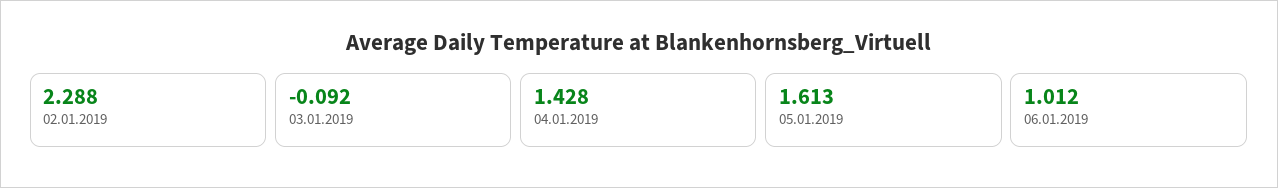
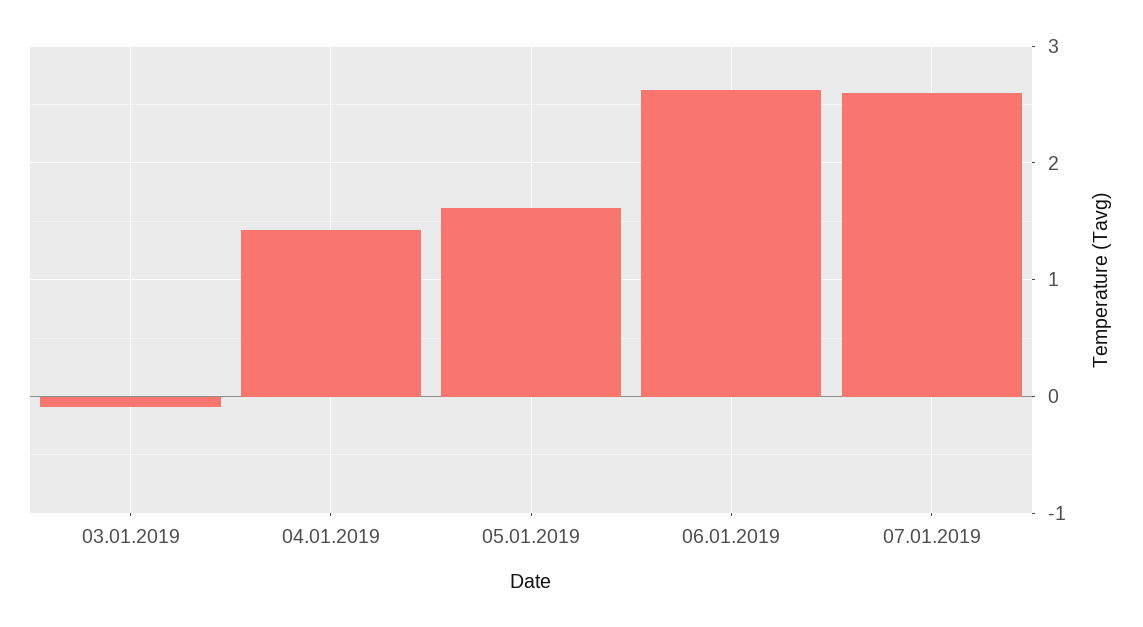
02.01.2019: 2.288 -> none
06.01.2019: 1.012 -> 2.6
07.01.2019: none -> 2.6

